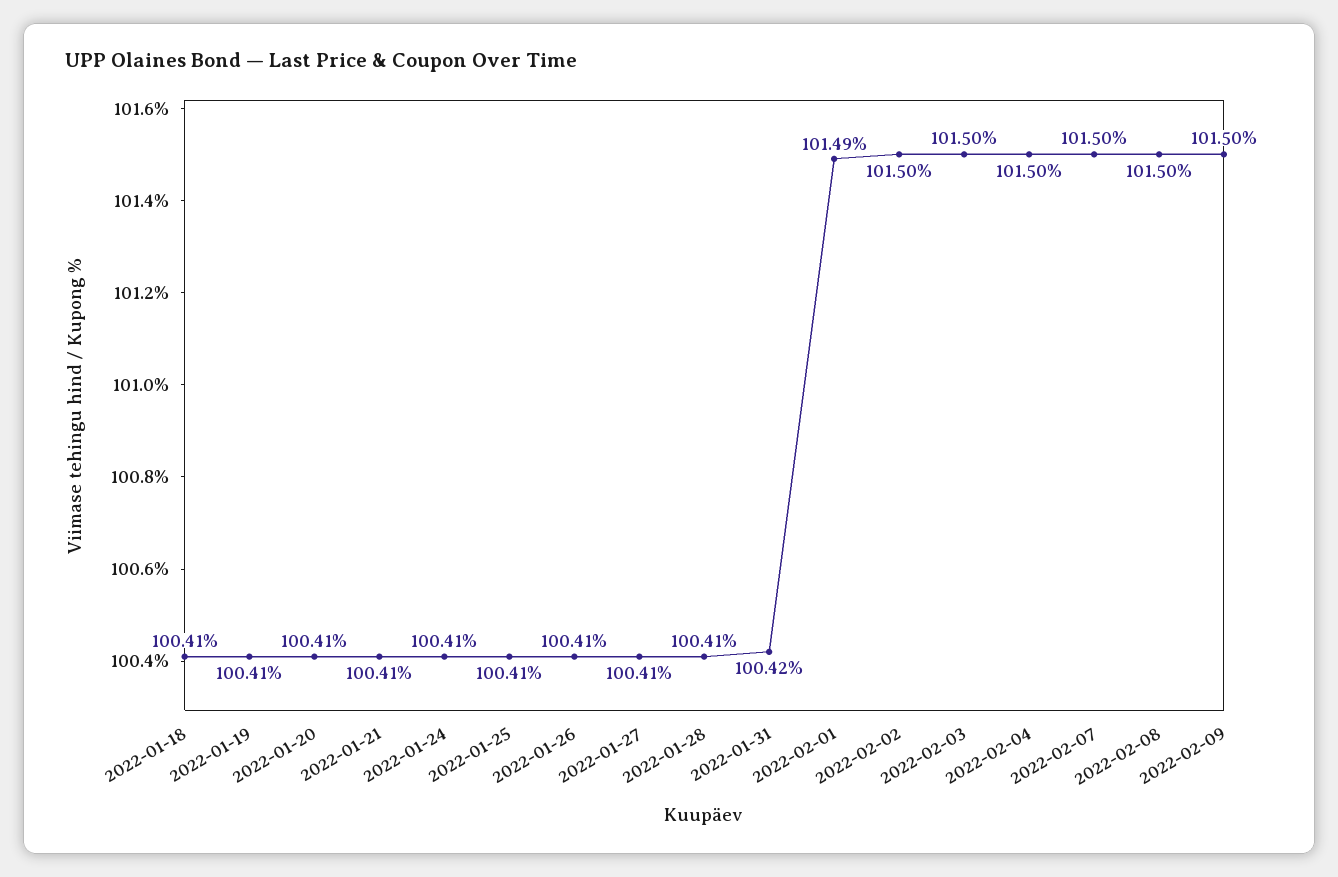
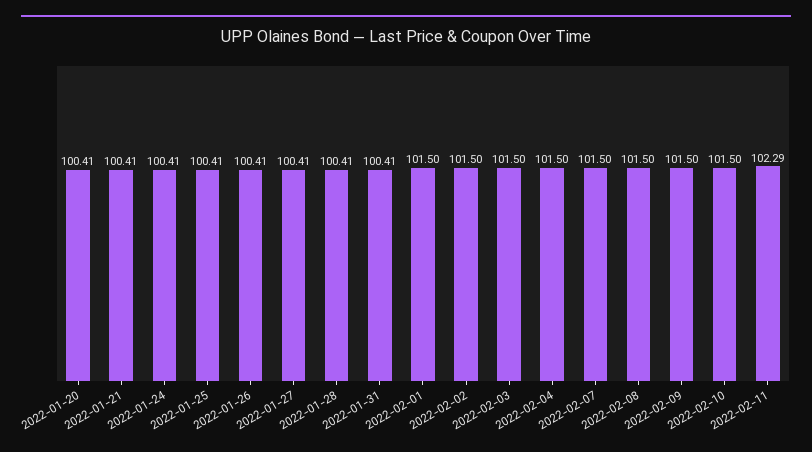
2022-01-18: 100.41 -> none
2022-01-19: 100.41 -> none
2022-01-31: 100.42 -> 100.41
2022-02-01: 101.49 -> 101.5
2022-02-10: none -> 101.5
2022-02-11: none -> 102.29

